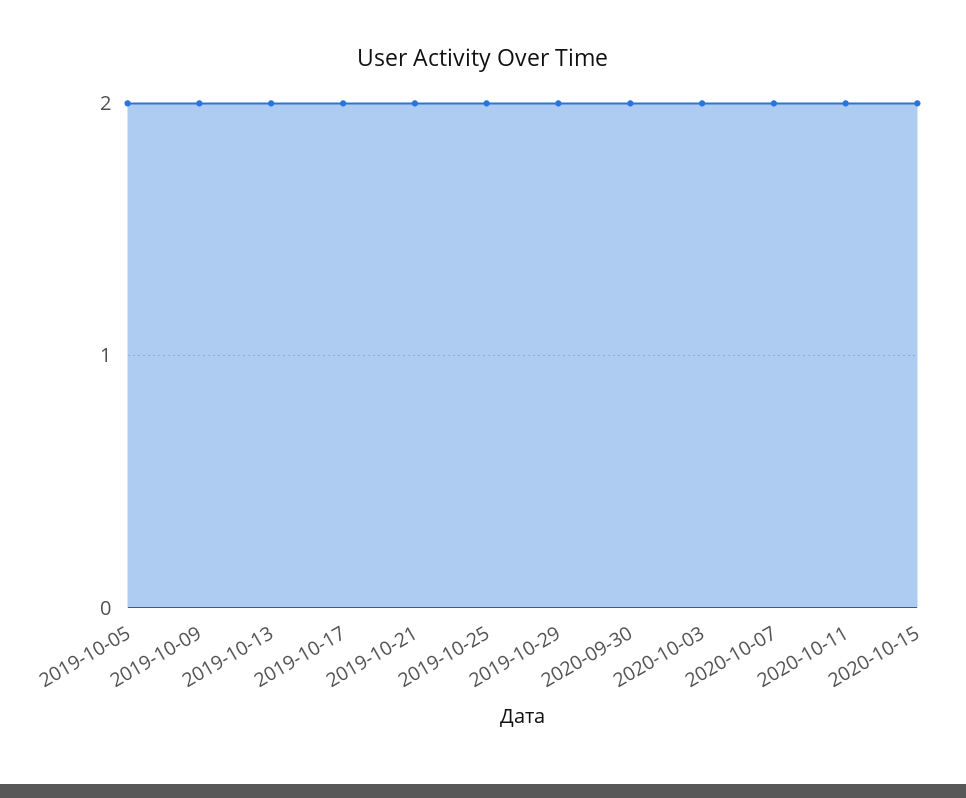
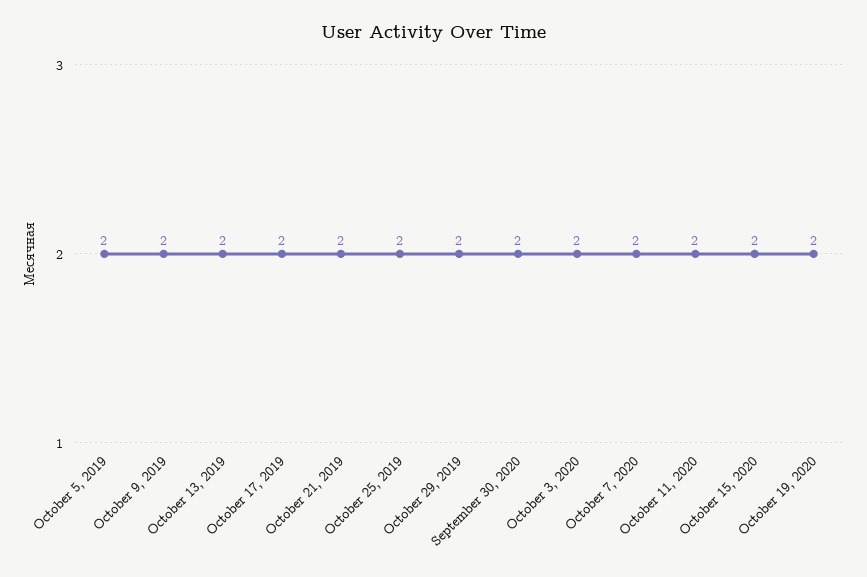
October 19, 2020: none -> 2

